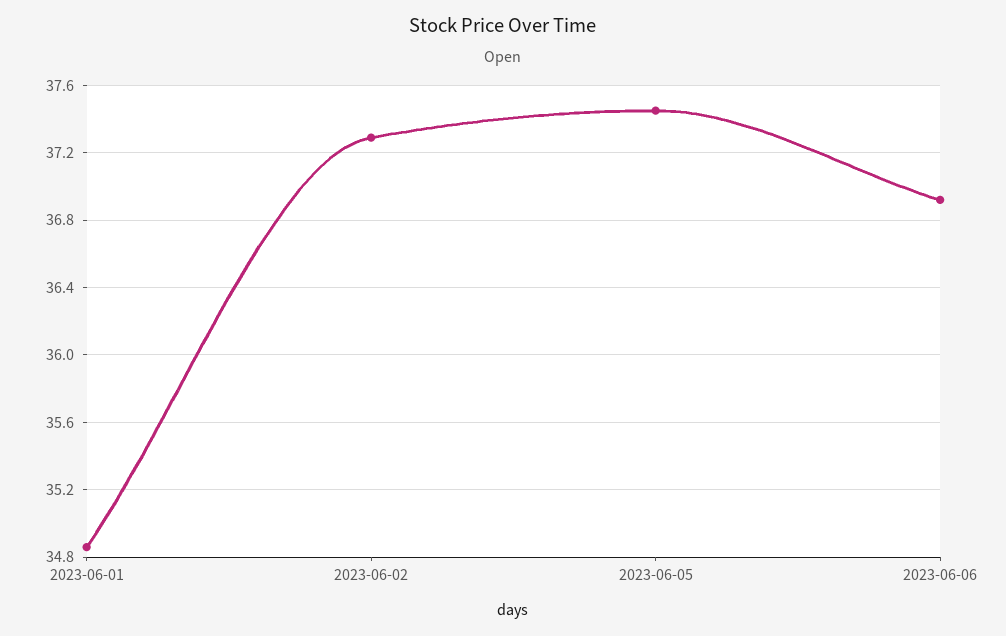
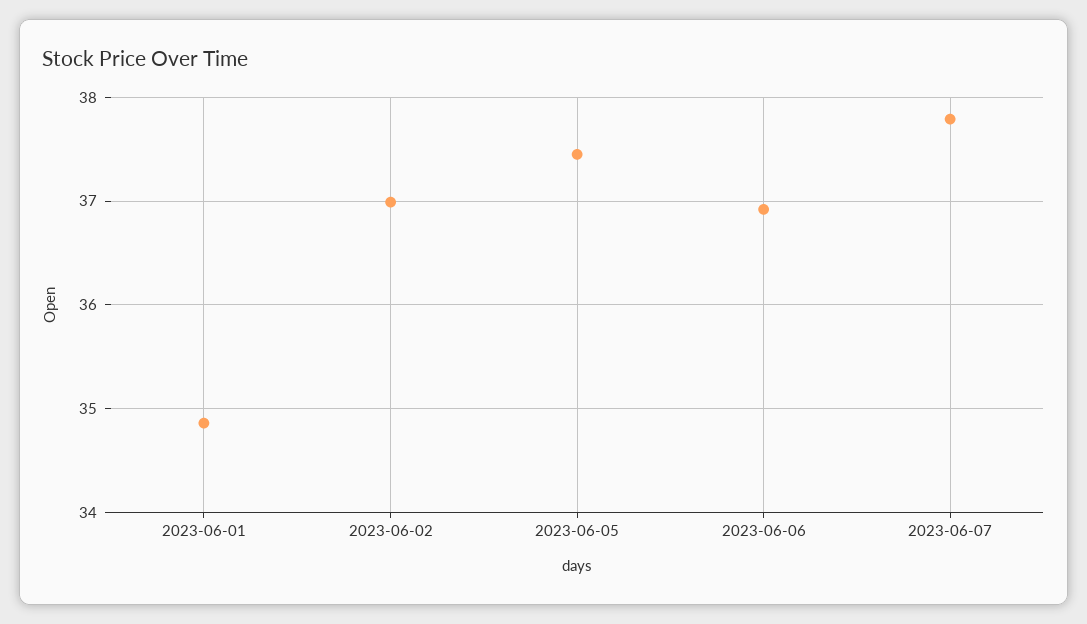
2023-06-02: 37.3 -> 37
2023-06-07: none -> 37.8

